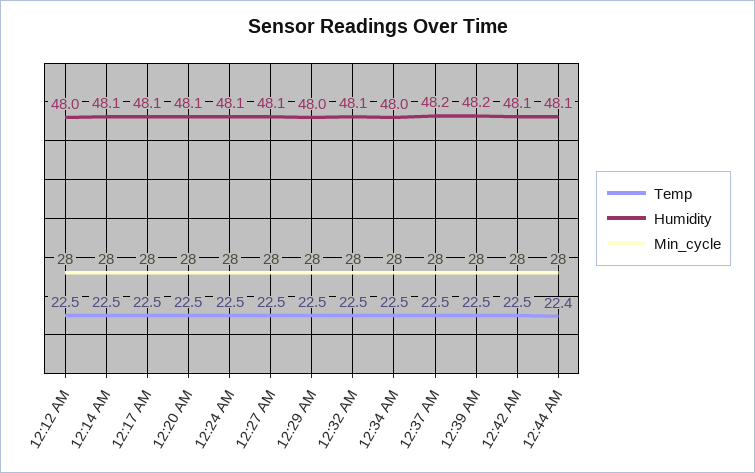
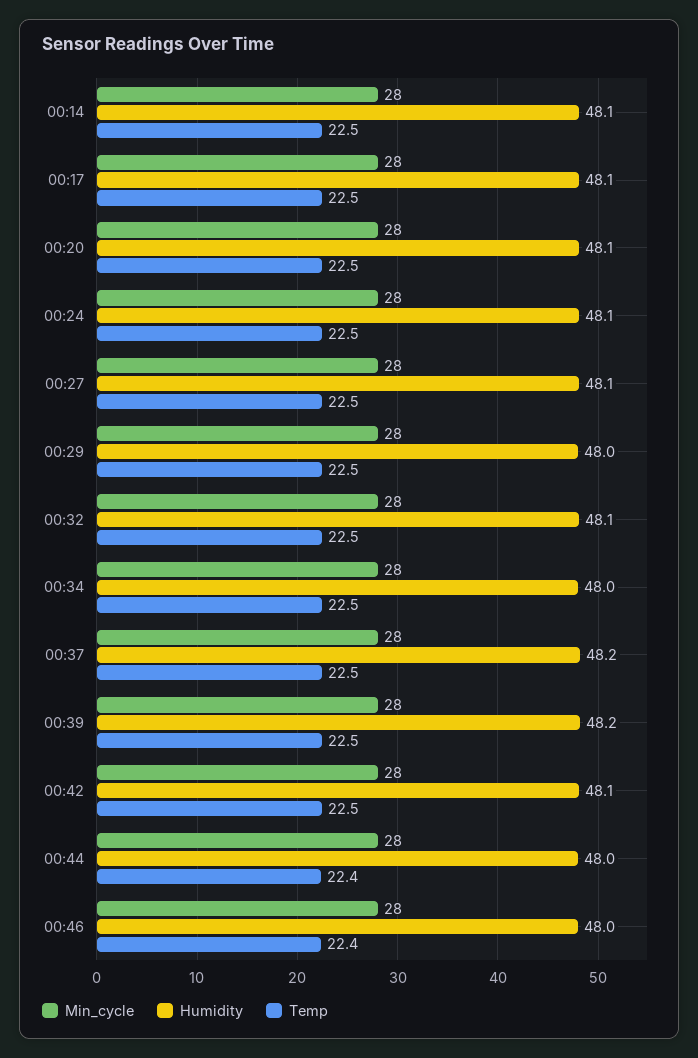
Temp, 12:12 AM: 22.5 -> none
Humidity, 12:12 AM: 48 -> none
Min_cycle, 12:12 AM: 28 -> none
Humidity, 12:44 AM: 48.1 -> 48
Min_cycle, 00:46: none -> 28
Humidity, 00:46: none -> 48
Temp, 00:46: none -> 22.4

